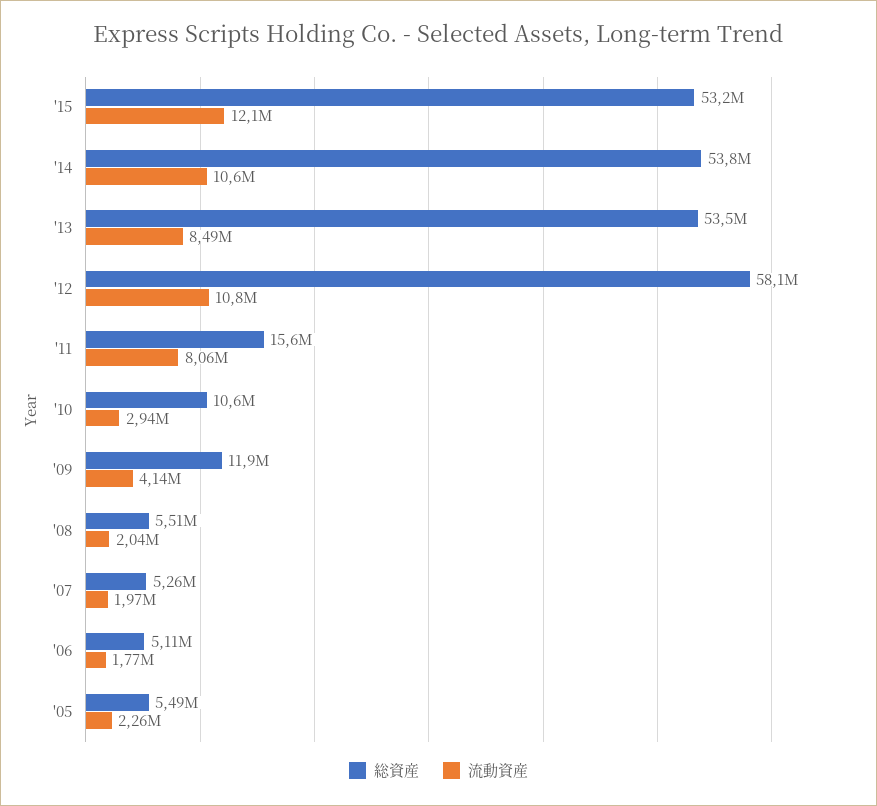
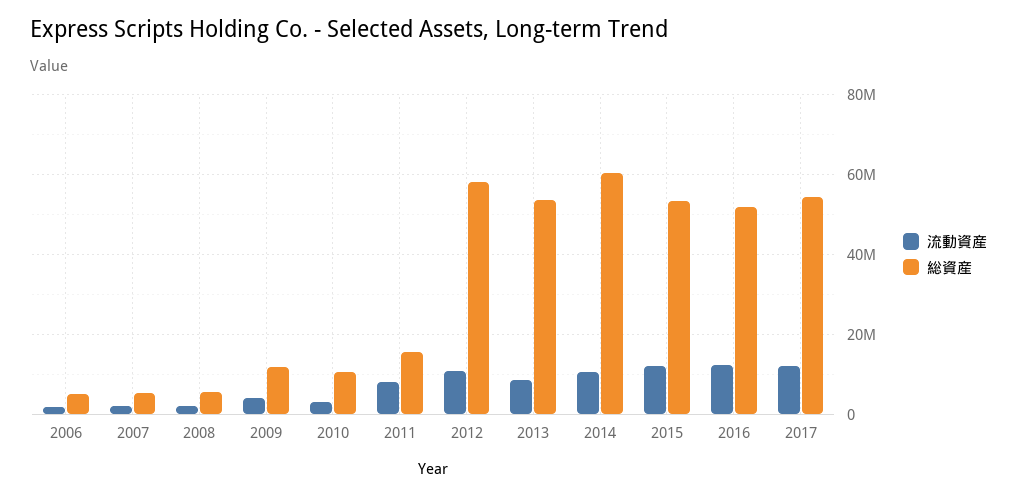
総資産, '14: 53800000 -> 60000000
総資産, '05: 5490000 -> none
流動資産, '05: 2260000 -> none
流動資産, 2016: none -> 12000000
総資産, 2016: none -> 52000000
流動資産, 2017: none -> 12000000
総資産, 2017: none -> 54000000

